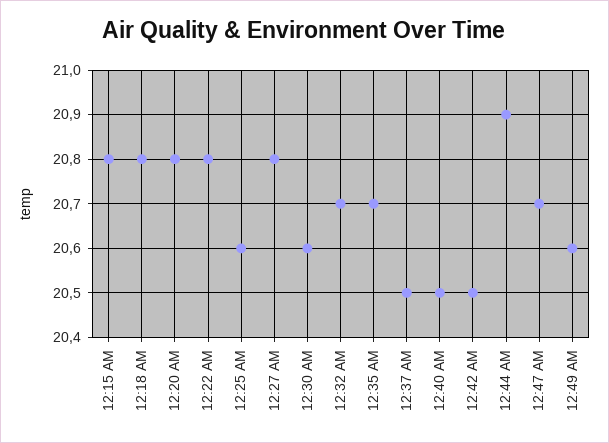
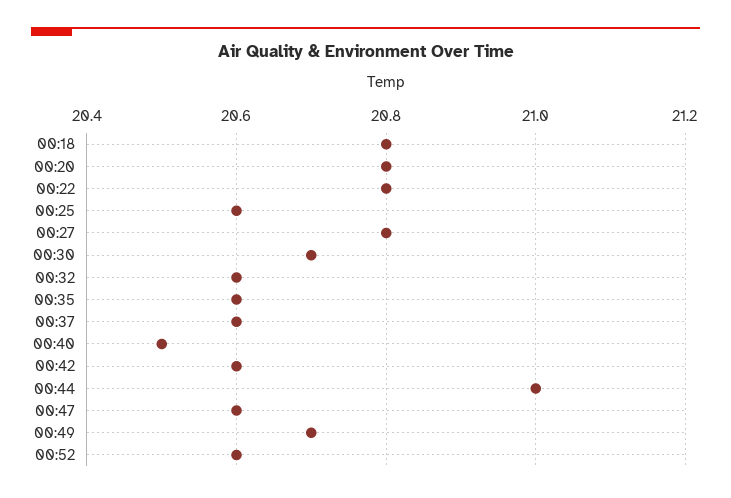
12:15 AM: 20.8 -> none
12:30 AM: 20.6 -> 20.7
12:32 AM: 20.7 -> 20.6
12:35 AM: 20.7 -> 20.6
12:37 AM: 20.5 -> 20.6
12:42 AM: 20.5 -> 20.6
12:44 AM: 20.9 -> 21
12:47 AM: 20.7 -> 20.6
12:49 AM: 20.6 -> 20.7
00:52: none -> 20.6

